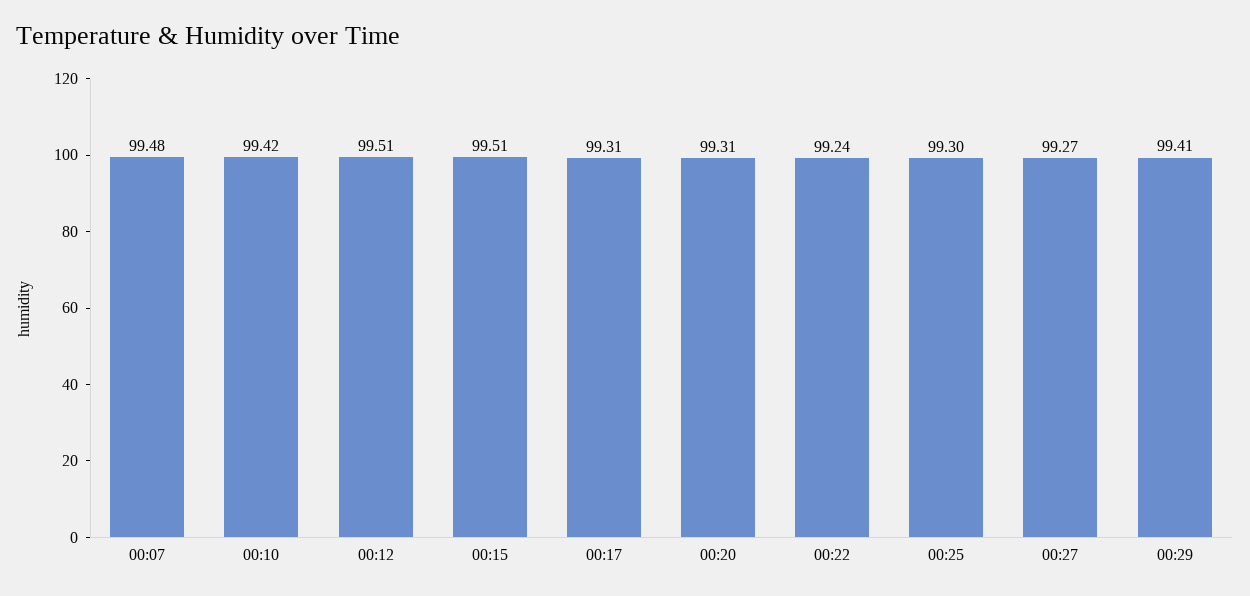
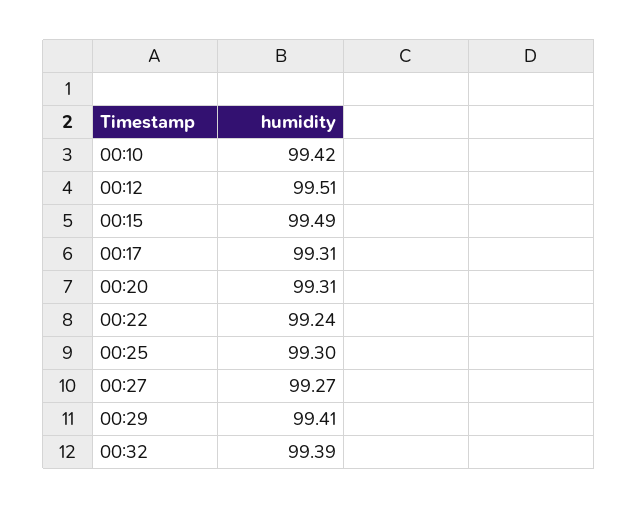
00:07: 99.48 -> none
00:15: 99.51 -> 99.49
00:32: none -> 99.39

